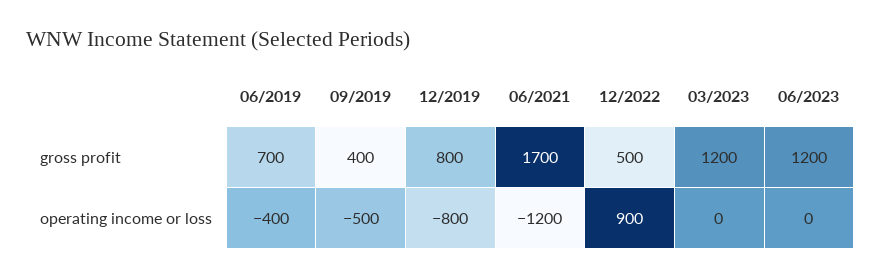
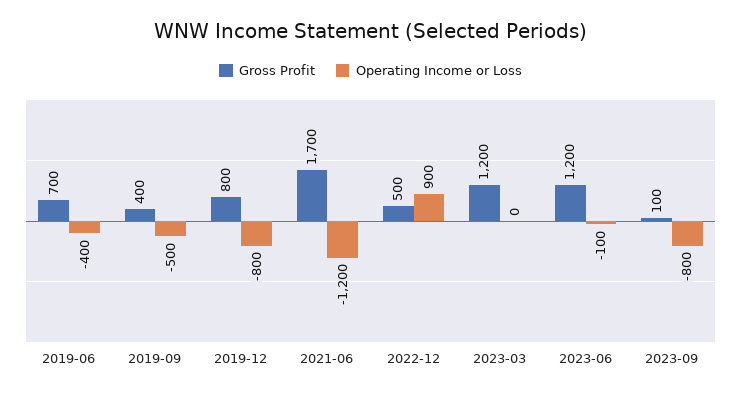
operating income or loss, 06/2023: 0 -> -100
gross profit, 2023-09: none -> 100
operating income or loss, 2023-09: none -> -800

